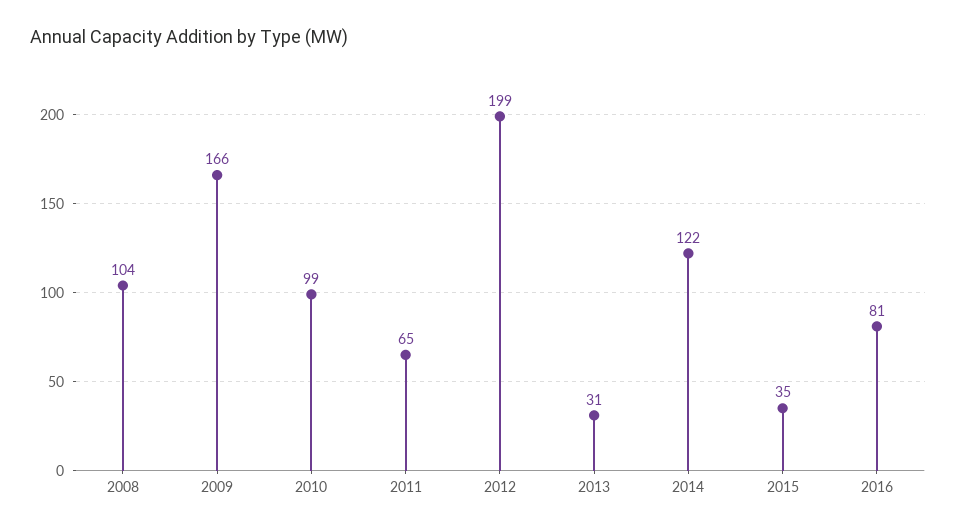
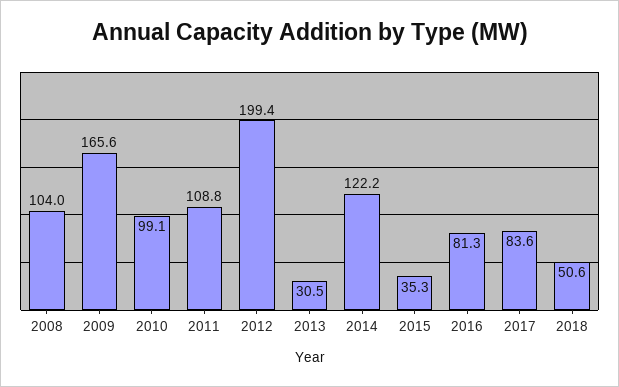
2011: 65 -> 108.8
2017: none -> 83.6
2018: none -> 50.6

